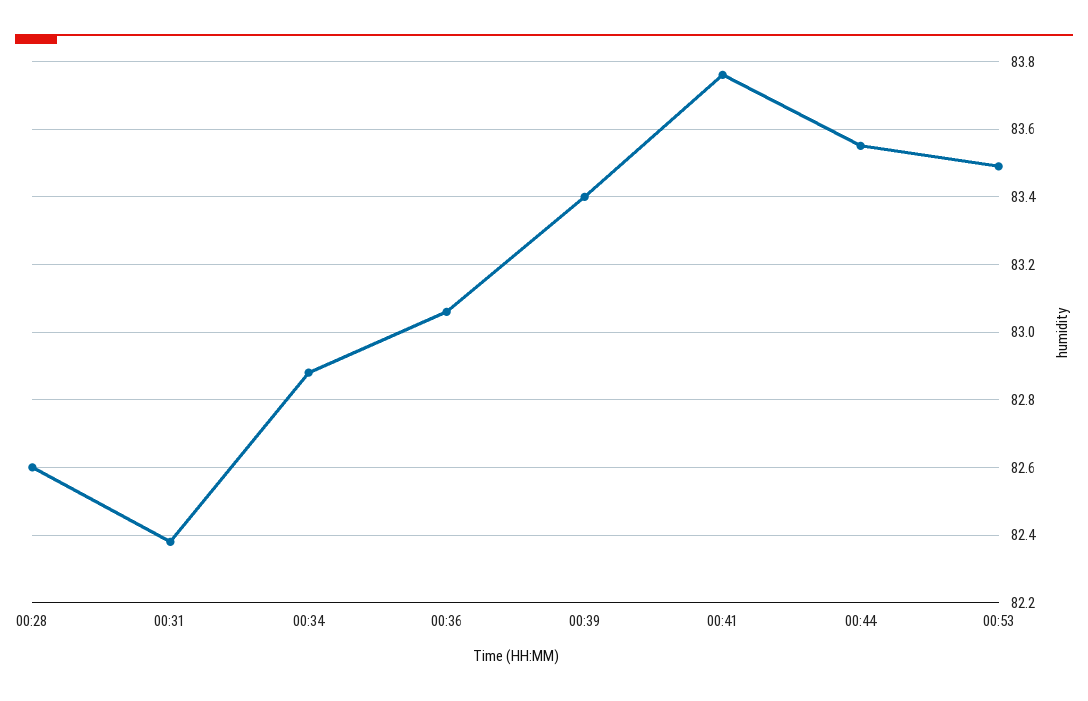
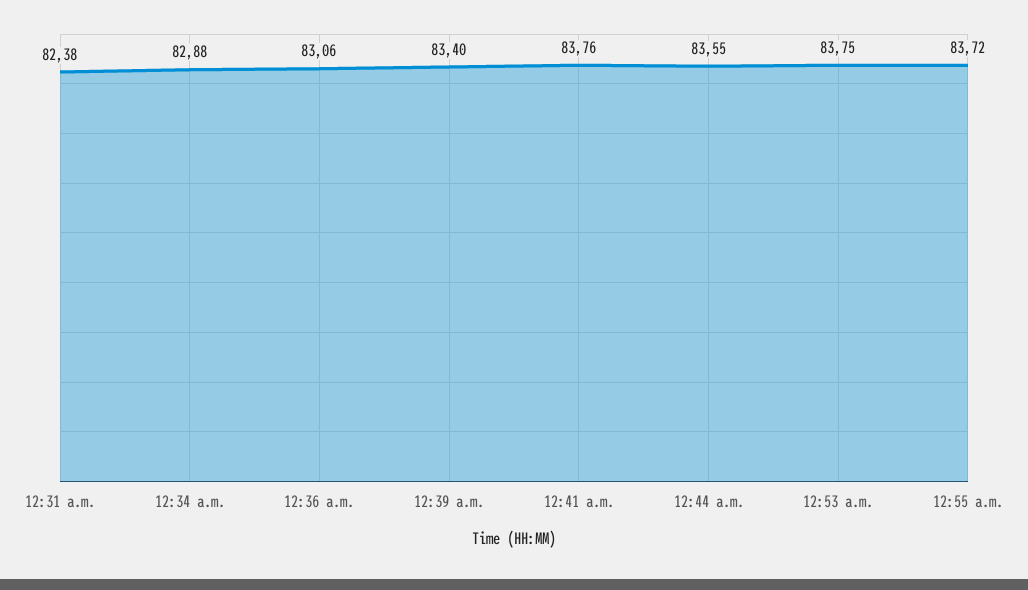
00:28: 82.6 -> none
00:53: 83.5 -> 83.75
12:55 a.m.: none -> 83.72

